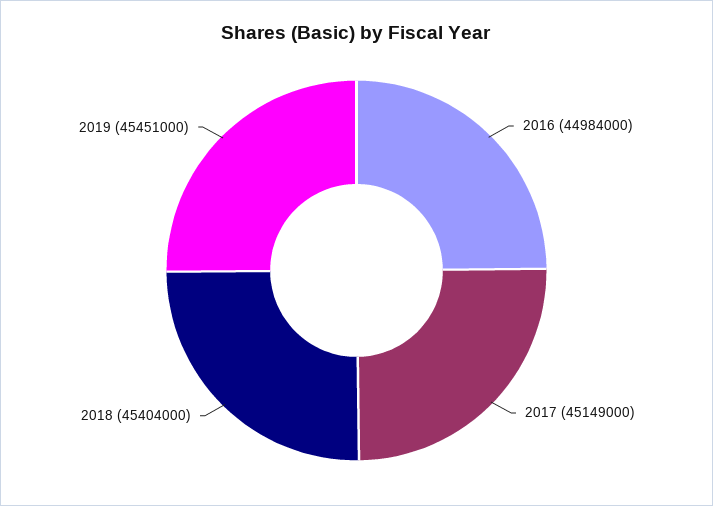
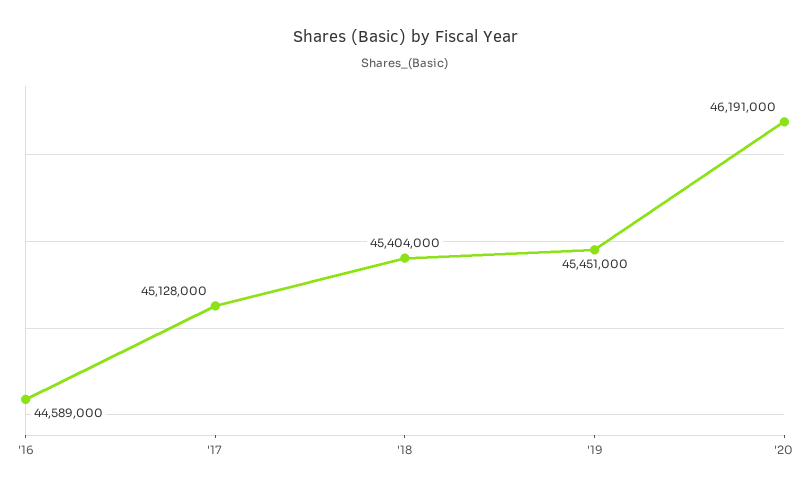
2016: 44984000 -> 44589000
2017: 45149000 -> 45128000
'20: none -> 46191000

